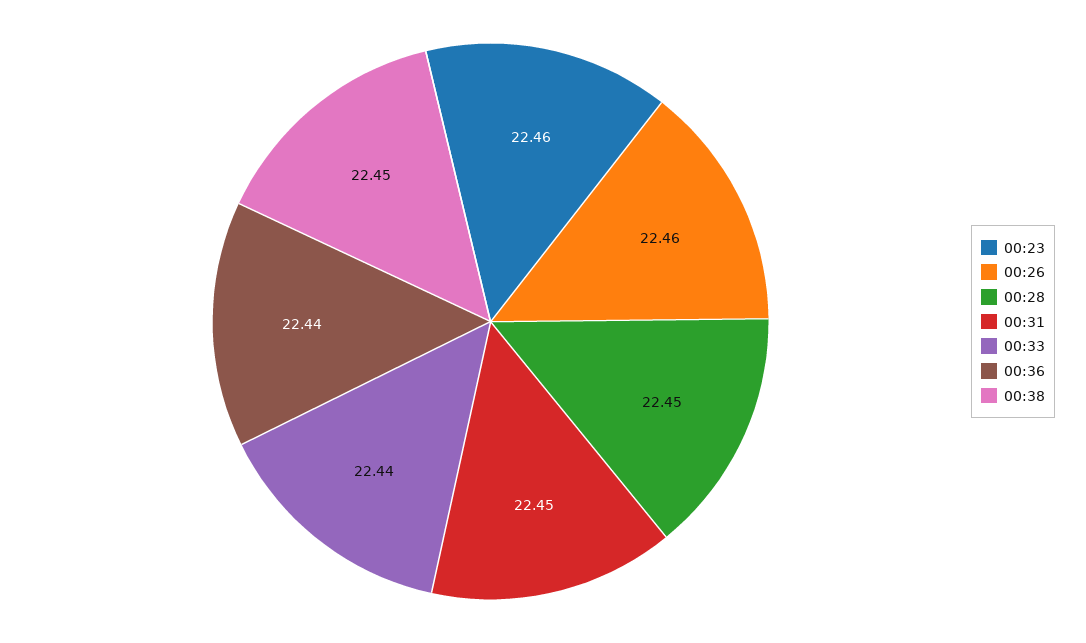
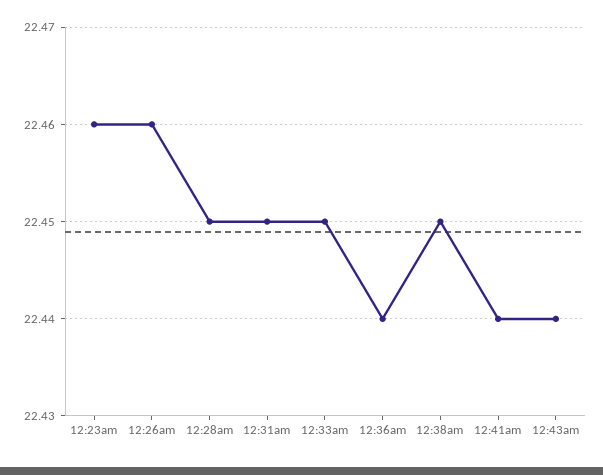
00:33: 22.44 -> 22.45
12:41am: none -> 22.44
12:43am: none -> 22.44

